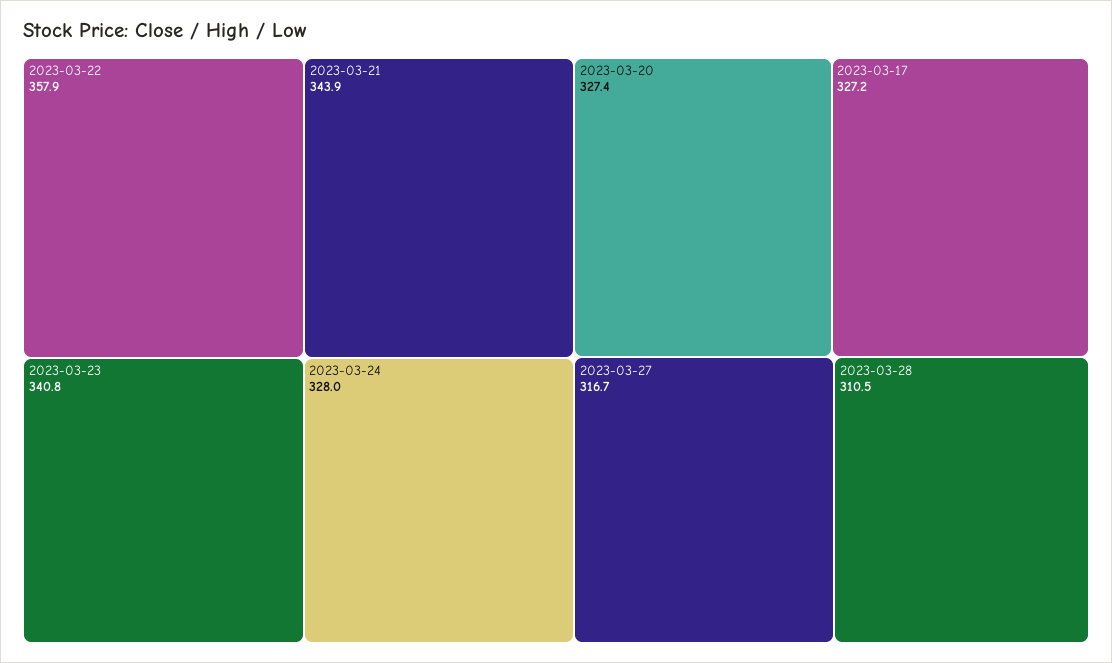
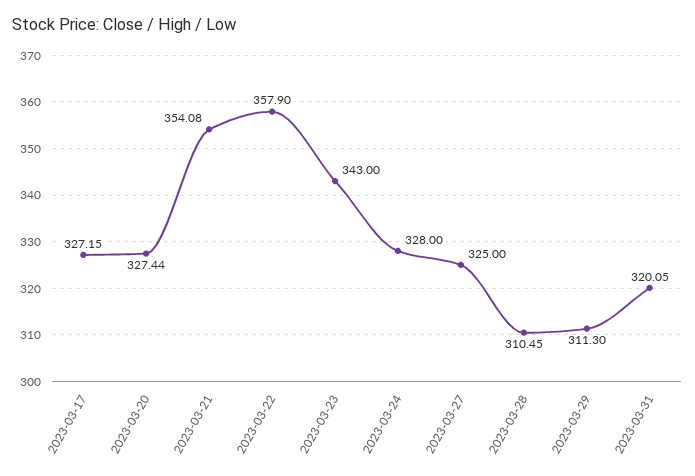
2023-03-21: 343.9 -> 354.08
2023-03-23: 340.8 -> 343
2023-03-27: 316.7 -> 325
2023-03-29: none -> 311.3
2023-03-31: none -> 320.05

